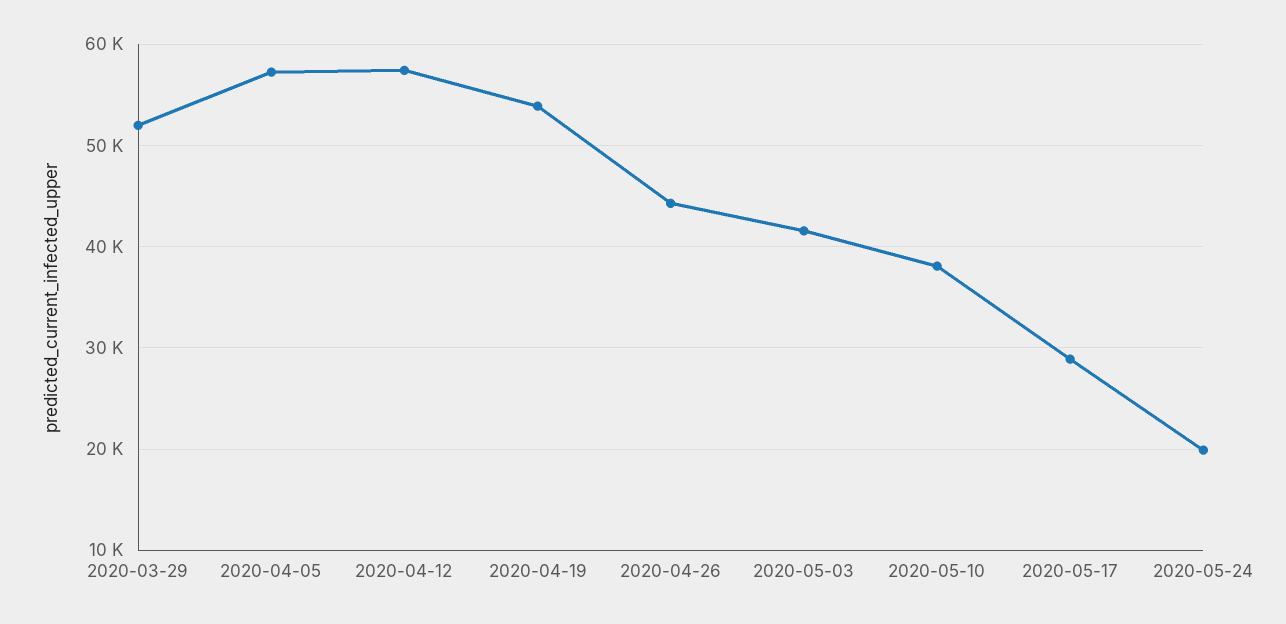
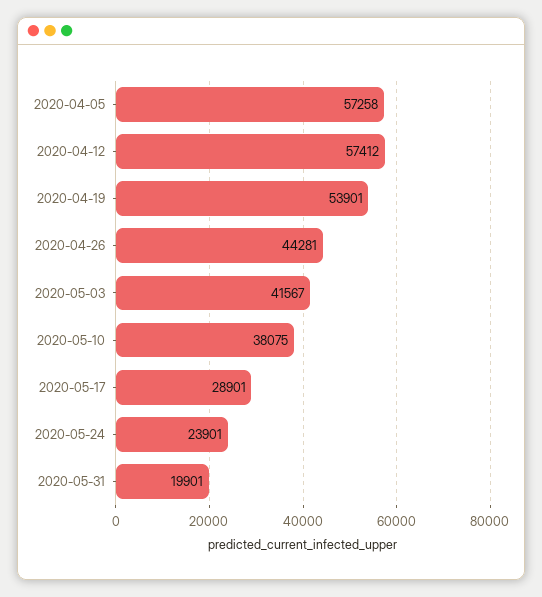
2020-03-29: 52000 -> none
2020-05-24: 20000 -> 23901
2020-05-31: none -> 19901

